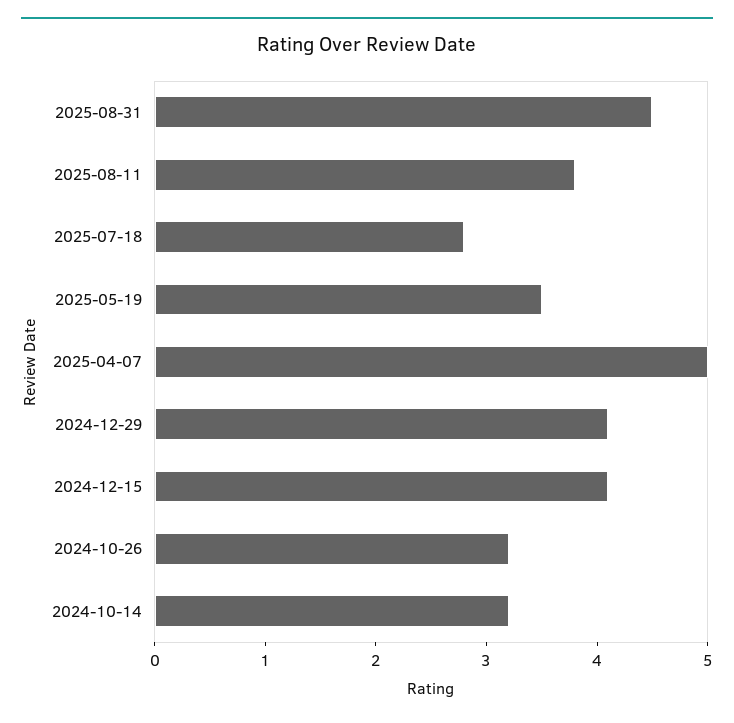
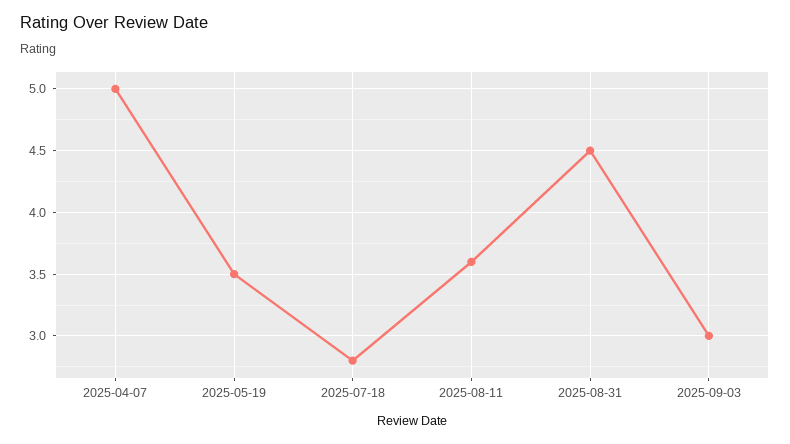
2025-08-11: 3.8 -> 3.6
2024-12-29: 4.1 -> none
2024-12-15: 4.1 -> none
2024-10-26: 3.2 -> none
2024-10-14: 3.2 -> none
2025-09-03: none -> 3

